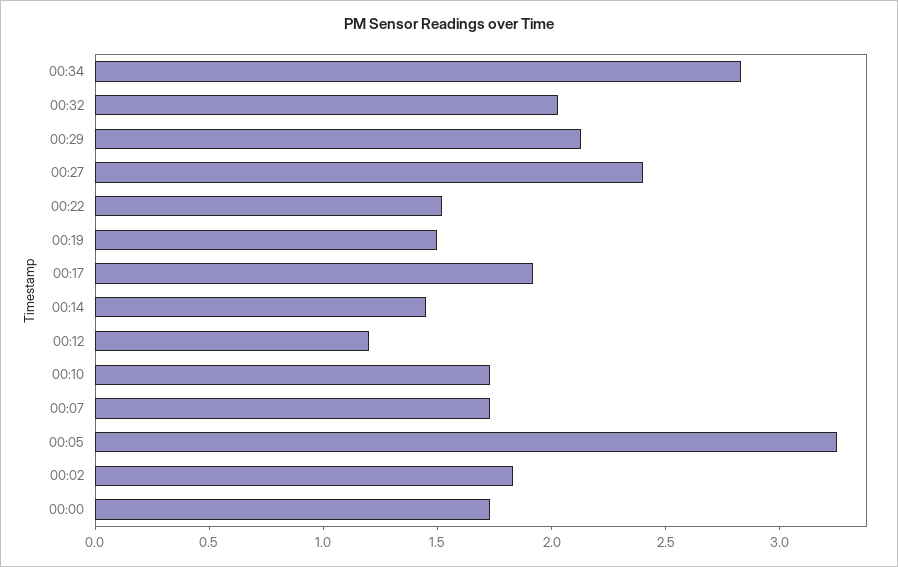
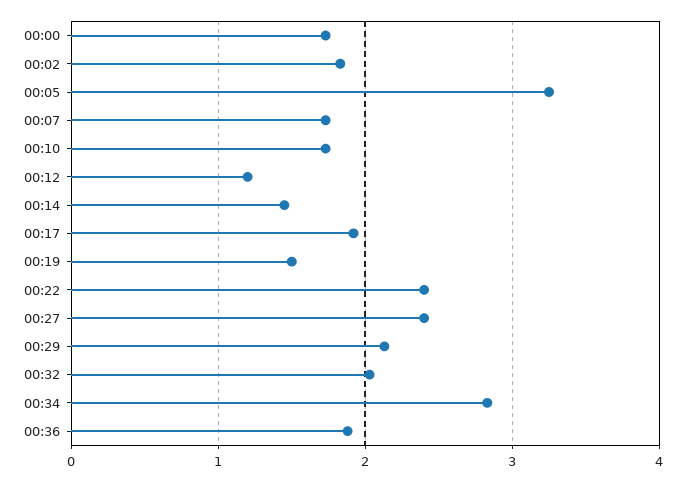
00:22: 1.5 -> 2.4
00:36: none -> 1.9

